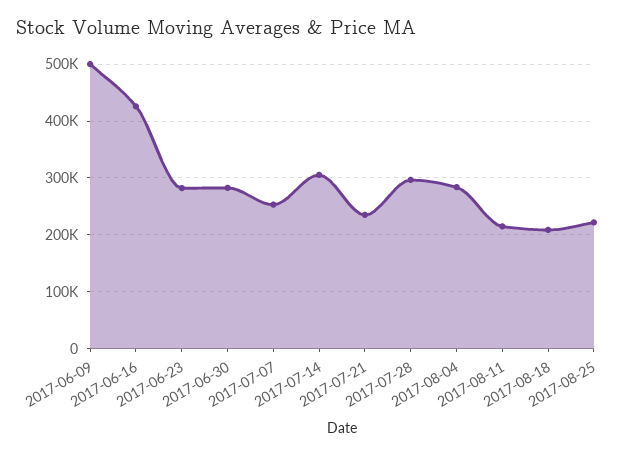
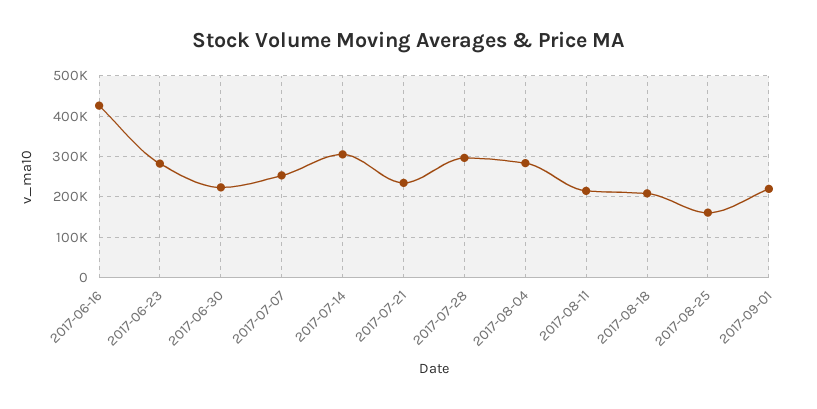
2017-06-09: 500000 -> none
2017-06-30: 280000 -> 220000
2017-08-25: 220000 -> 160000
2017-09-01: none -> 220000

